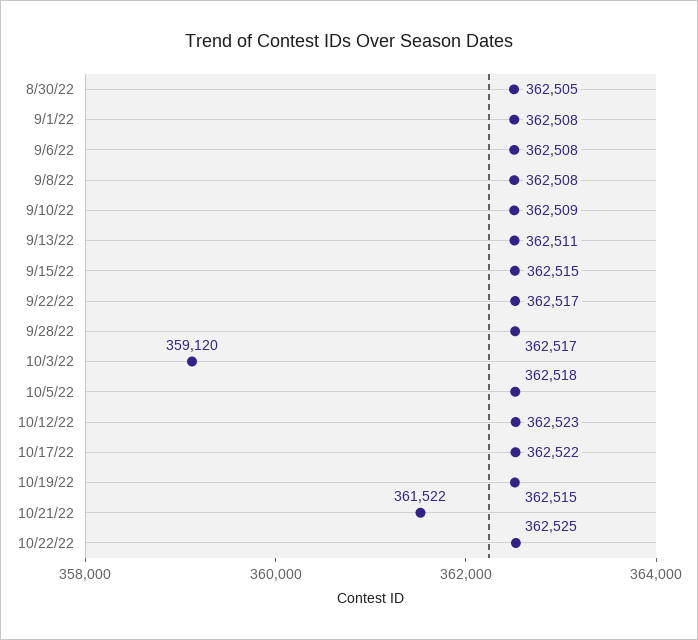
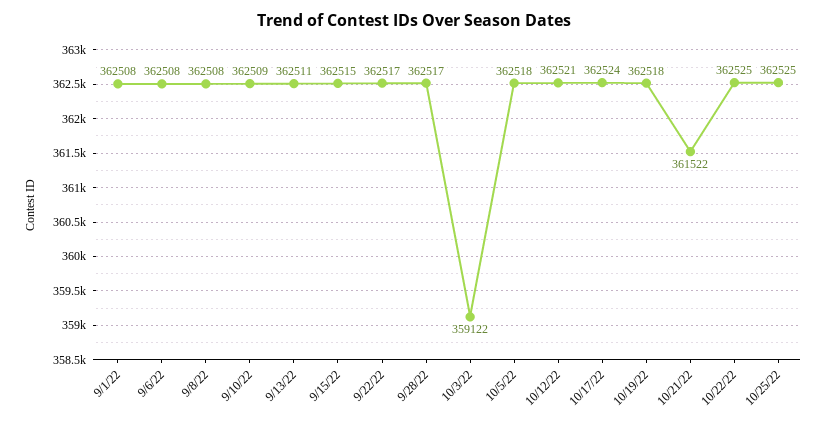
8/30/22: 362505 -> none
10/3/22: 359120 -> 359122
10/12/22: 362523 -> 362521
10/17/22: 362522 -> 362524
10/19/22: 362515 -> 362518
10/25/22: none -> 362525

